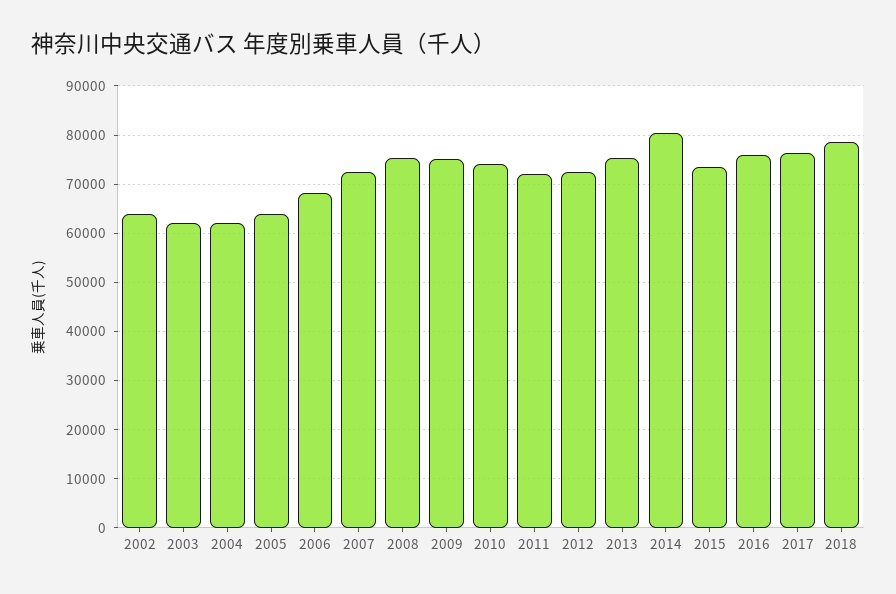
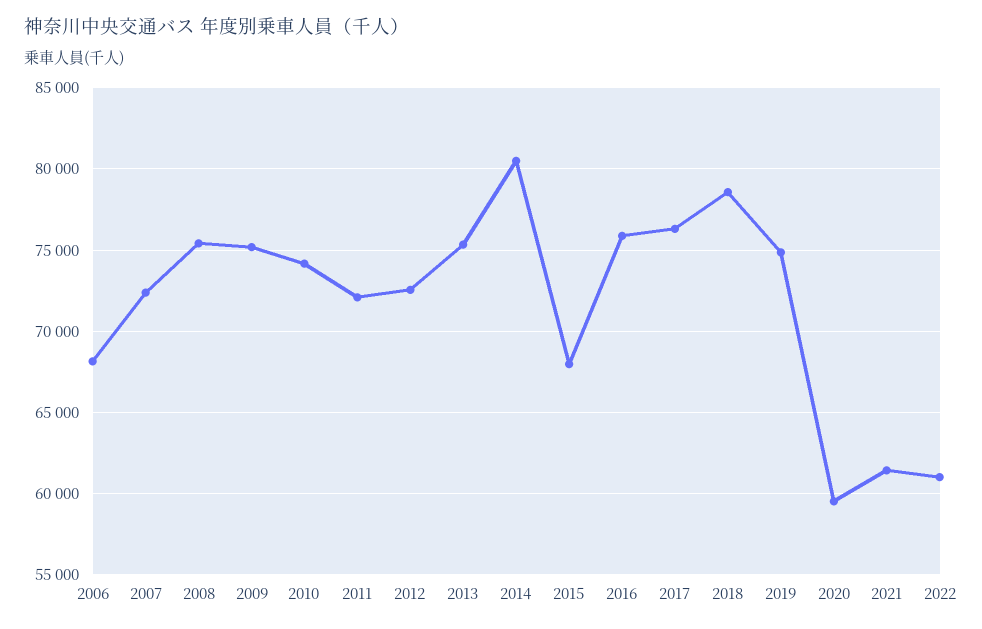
2002: 64000 -> none
2003: 62000 -> none
2004: 62000 -> none
2005: 64000 -> none
2015: 74000 -> 68000
2019: none -> 75000
2020: none -> 59500
2021: none -> 61500
2022: none -> 61000

